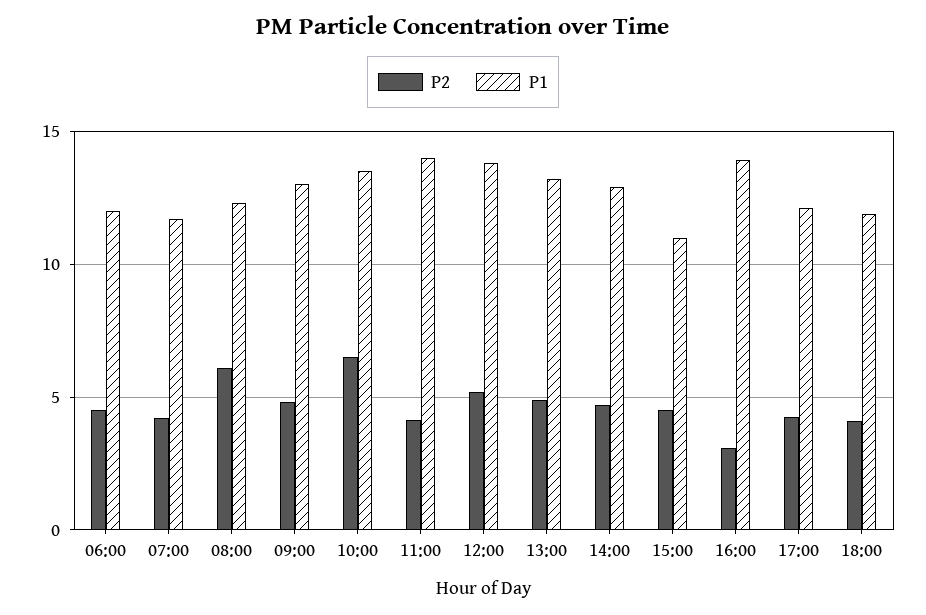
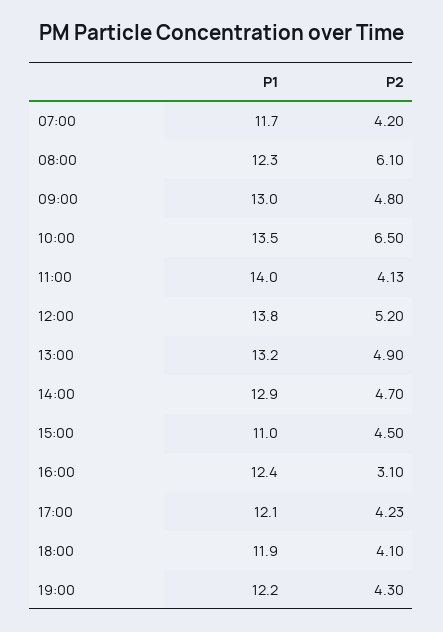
P2, 06:00: 4.5 -> none
P1, 06:00: 12 -> none
P1, 16:00: 14 -> 12.4
P1, 19:00: none -> 12.2
P2, 19:00: none -> 4.3

